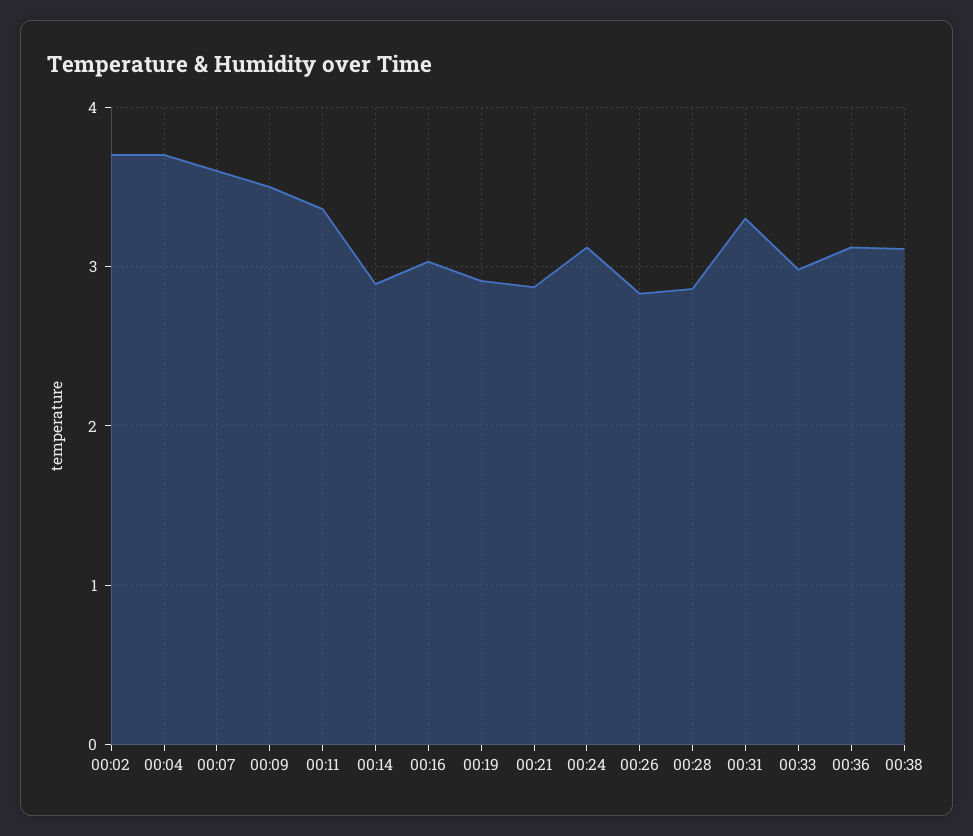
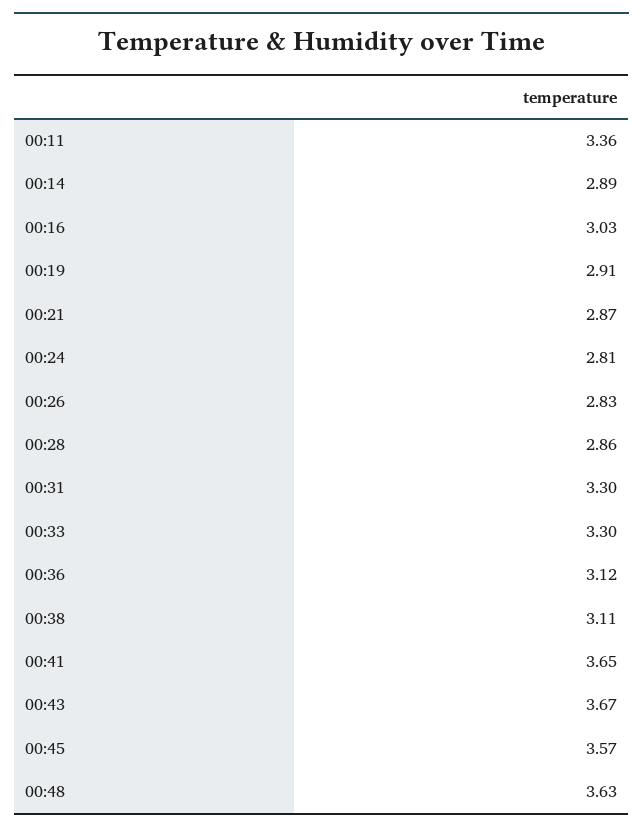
00:02: 3.7 -> none
00:04: 3.7 -> none
00:07: 3.6 -> none
00:09: 3.5 -> none
00:24: 3.1 -> 2.81
00:33: 3 -> 3.3
00:41: none -> 3.65
00:43: none -> 3.67
00:45: none -> 3.57
00:48: none -> 3.63

